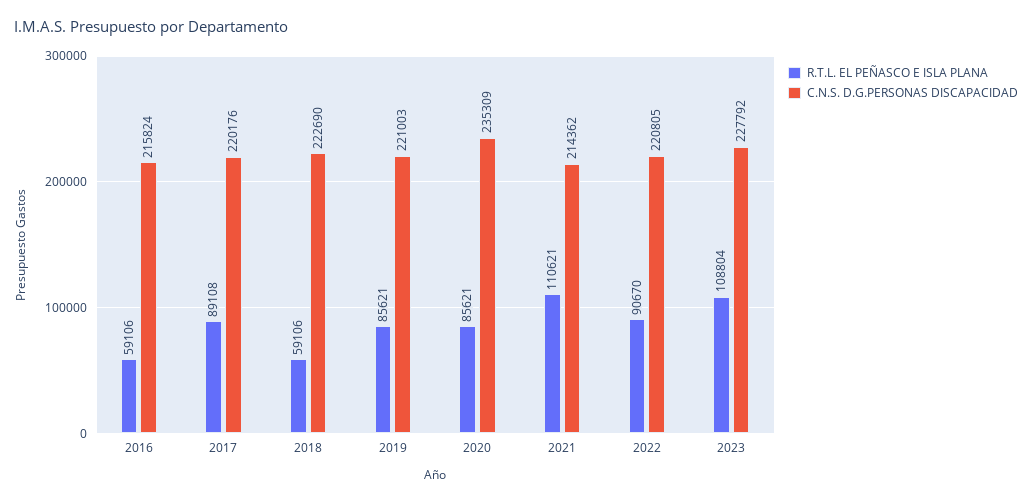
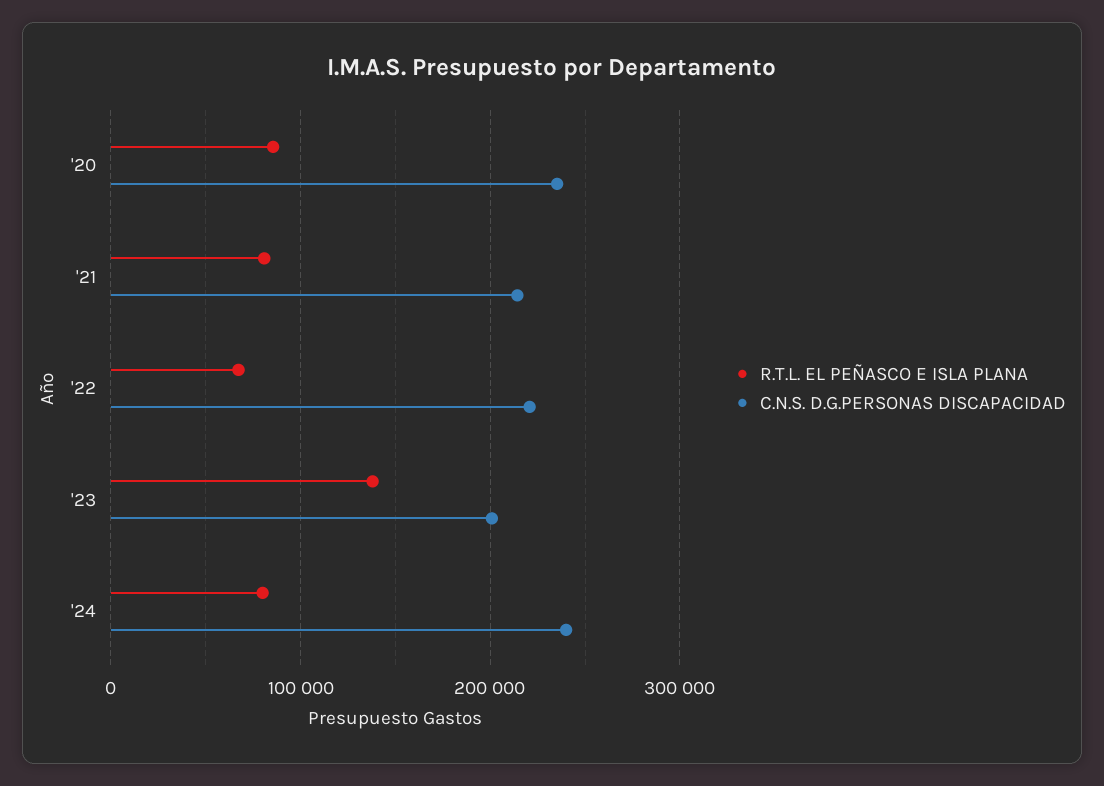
R.T.L. EL PEÑASCO E ISLA PLANA, 2016: 59106 -> none
C.N.S. D.G.PERSONAS DISCAPACIDAD, 2016: 215824 -> none
R.T.L. EL PEÑASCO E ISLA PLANA, 2017: 89108 -> none
C.N.S. D.G.PERSONAS DISCAPACIDAD, 2017: 220176 -> none
R.T.L. EL PEÑASCO E ISLA PLANA, 2018: 59106 -> none
C.N.S. D.G.PERSONAS DISCAPACIDAD, 2018: 222690 -> none
R.T.L. EL PEÑASCO E ISLA PLANA, 2019: 85621 -> none
C.N.S. D.G.PERSONAS DISCAPACIDAD, 2019: 221003 -> none
R.T.L. EL PEÑASCO E ISLA PLANA, 2021: 110621 -> 80000
R.T.L. EL PEÑASCO E ISLA PLANA, 2022: 90670 -> 70000
R.T.L. EL PEÑASCO E ISLA PLANA, 2023: 108804 -> 140000
C.N.S. D.G.PERSONAS DISCAPACIDAD, 2023: 227792 -> 200000
R.T.L. EL PEÑASCO E ISLA PLANA, '24: none -> 80000
C.N.S. D.G.PERSONAS DISCAPACIDAD, '24: none -> 240000

